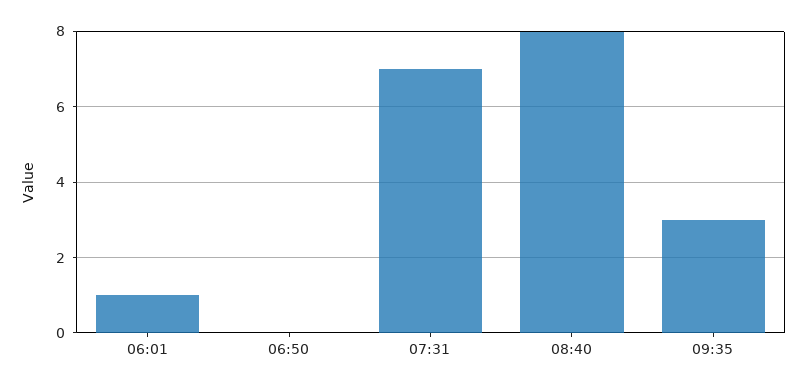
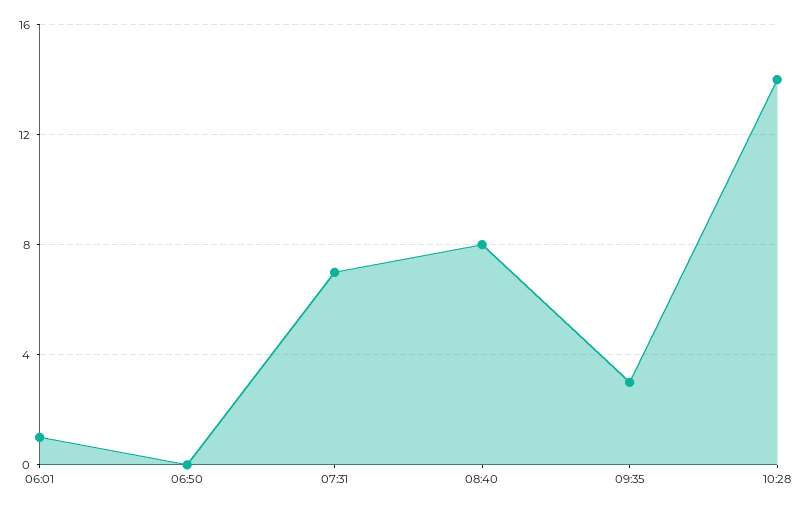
10:28: none -> 14

